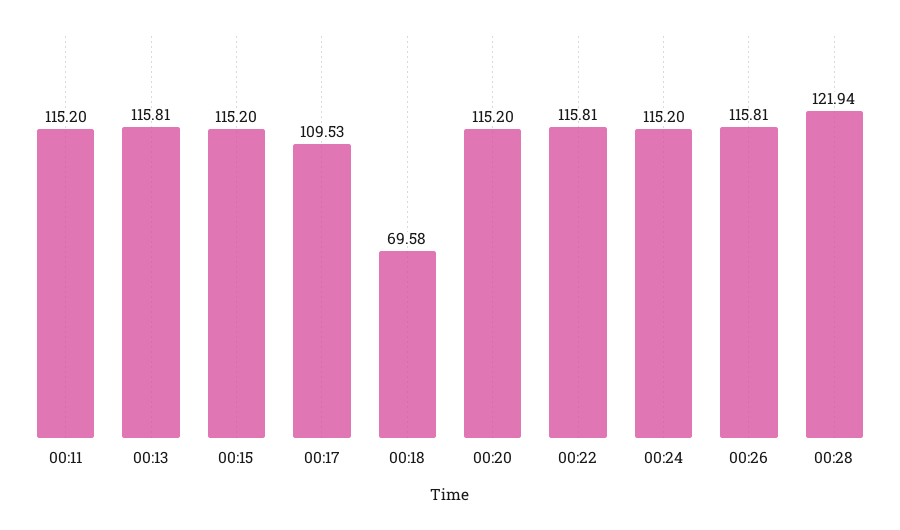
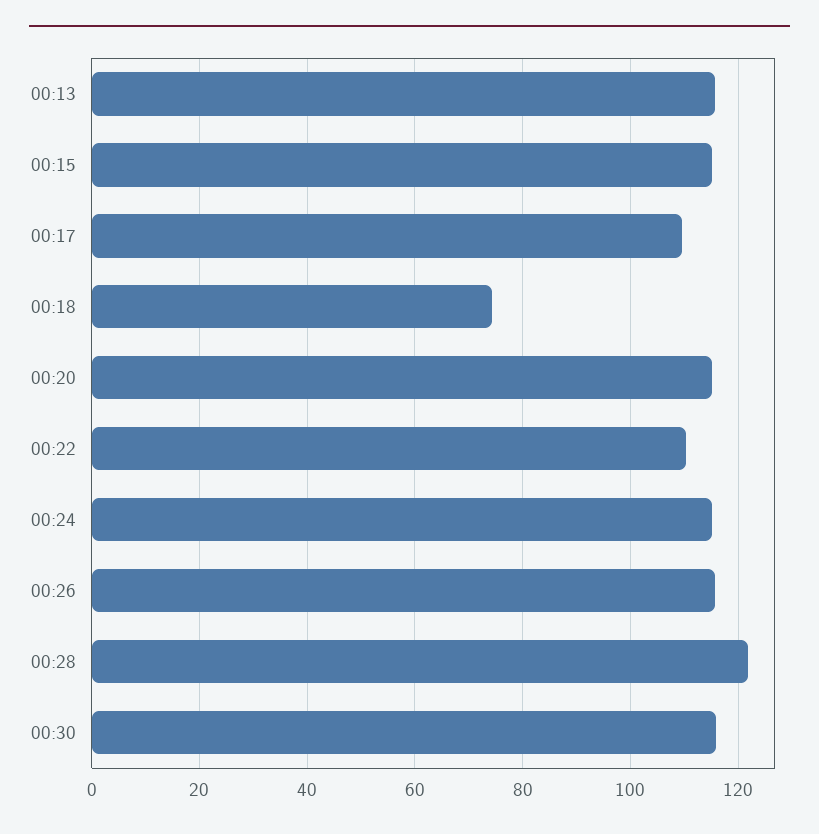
00:11: 115.2 -> none
00:18: 69.58 -> 74
00:22: 115.81 -> 110
00:30: none -> 116

